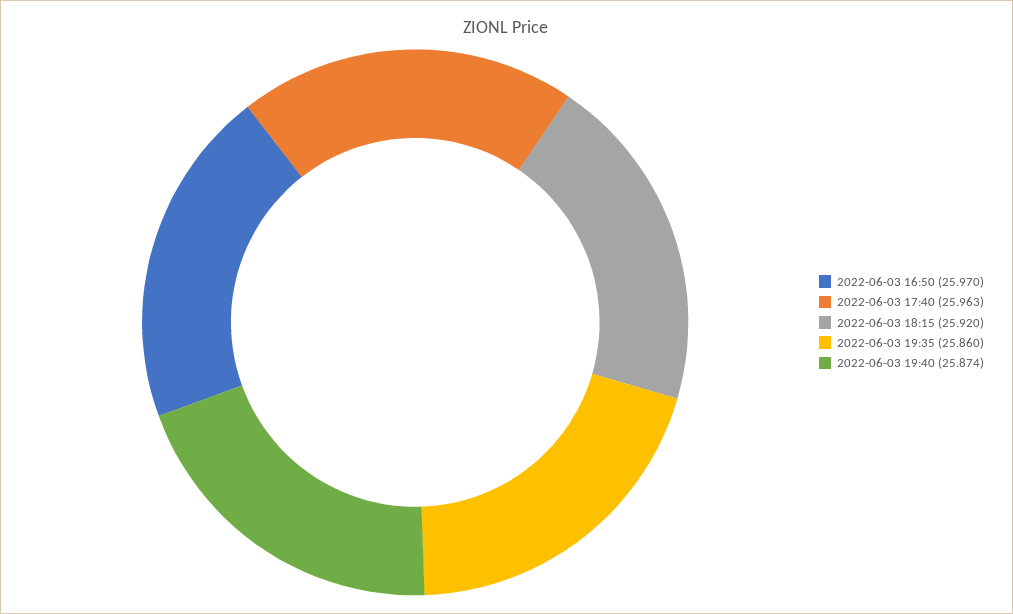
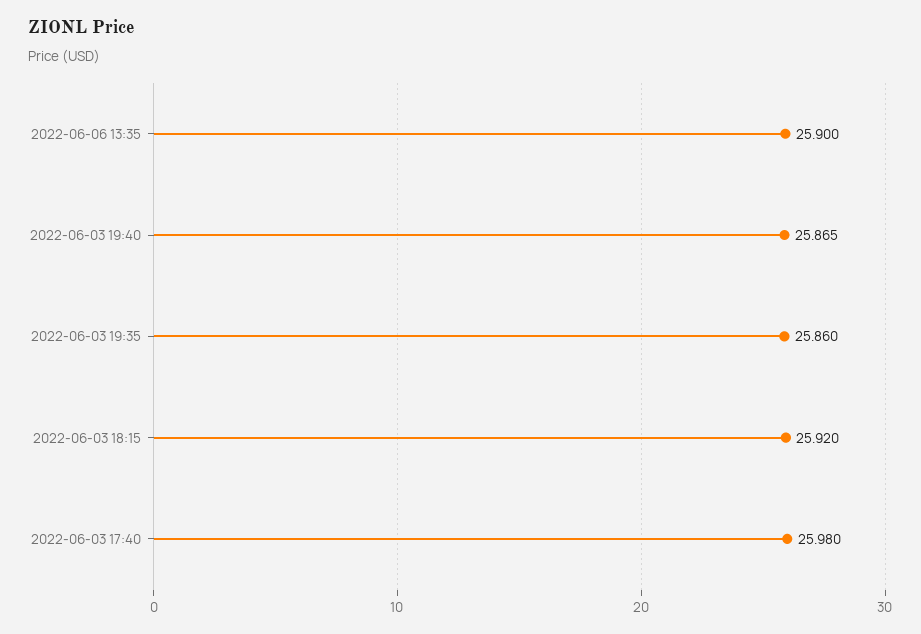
2022-06-03 16:50: 25.97 -> none
2022-06-03 17:40: 25.963 -> 25.98
2022-06-03 19:40: 25.874 -> 25.865
2022-06-06 13:35: none -> 25.9

